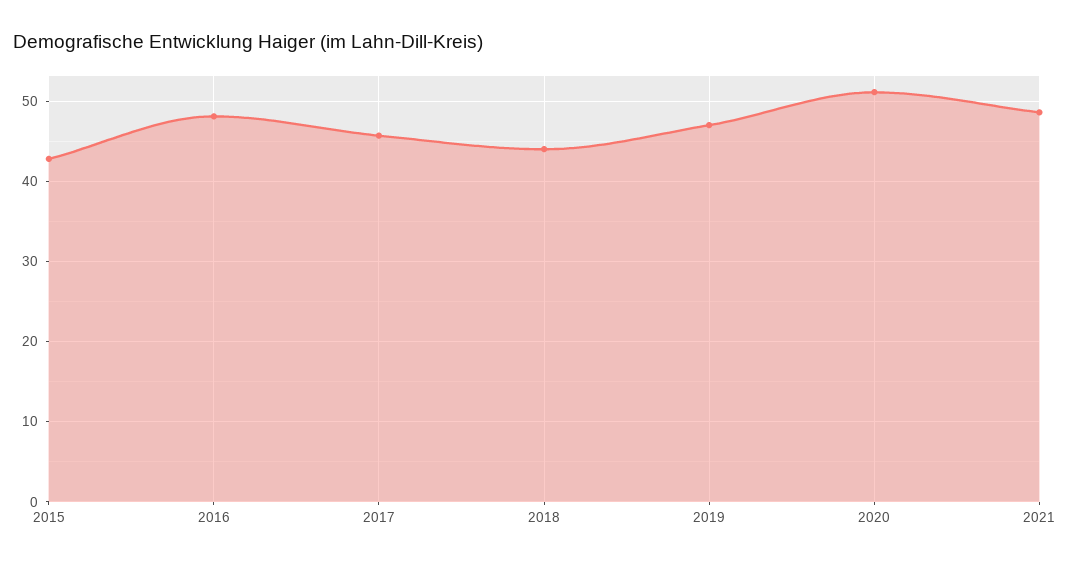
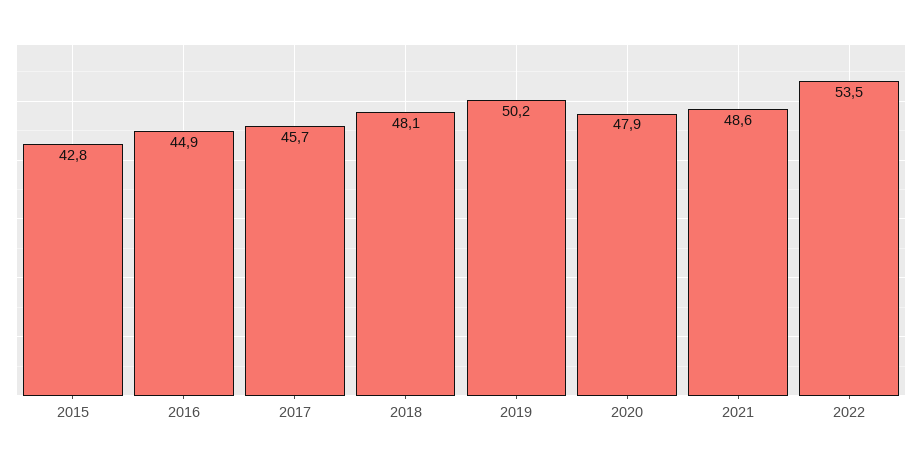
2016: 48 -> 44.9
2018: 44 -> 48.1
2019: 47 -> 50.2
2020: 51 -> 47.9
2022: none -> 53.5

